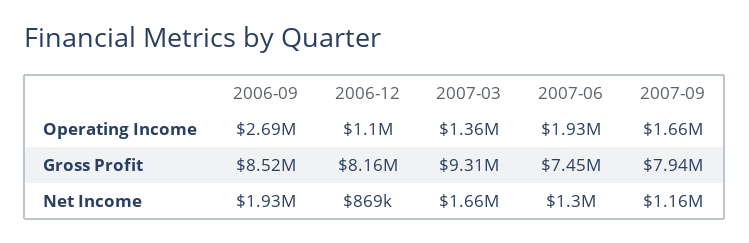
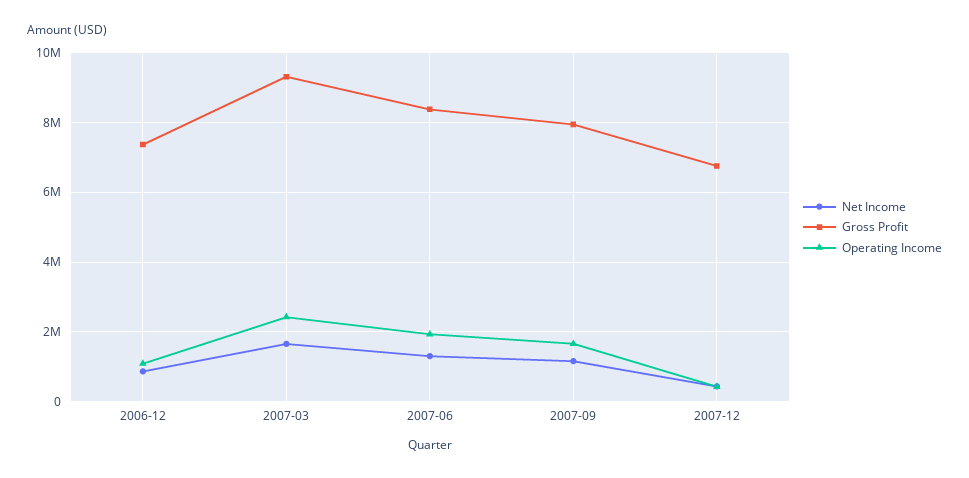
Operating Income, 2006-09: 2690000 -> none
Operating Income, 2007-03: 1360000 -> 2400000
Gross Profit, 2006-09: 8520000 -> none
Gross Profit, 2006-12: 8160000 -> 7400000
Gross Profit, 2007-06: 7450000 -> 8400000
Net Income, 2006-09: 1930000 -> none
Net Income, 2007-12: none -> 400000
Gross Profit, 2007-12: none -> 6800000
Operating Income, 2007-12: none -> 400000

